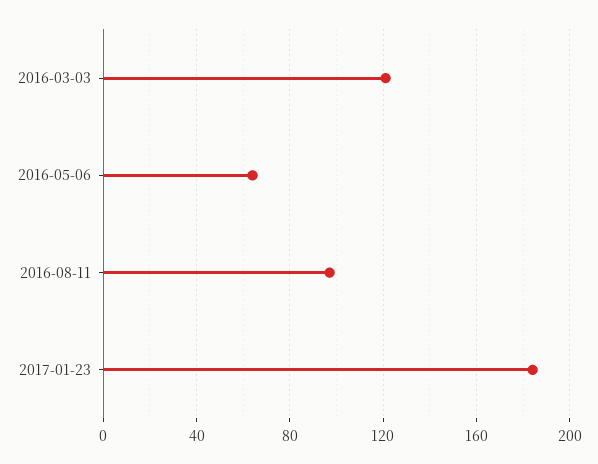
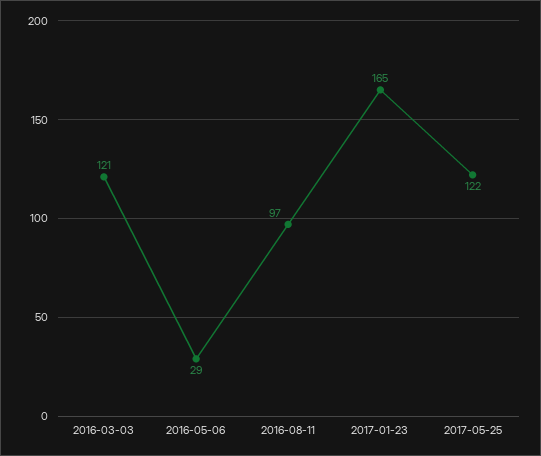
2016-05-06: 65 -> 29
2017-01-23: 185 -> 165
2017-05-25: none -> 122

